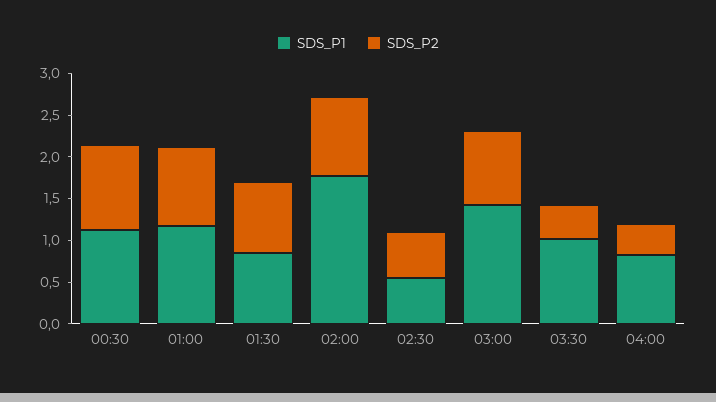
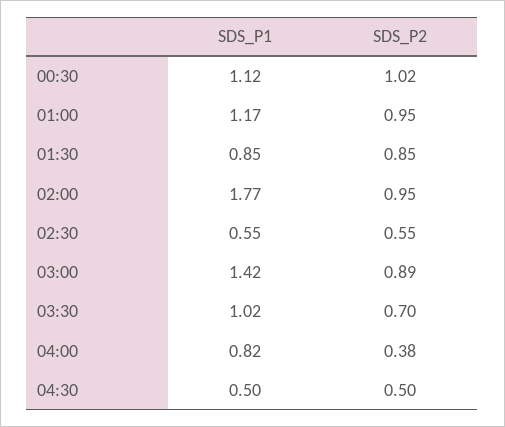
SDS_P2, 03:30: 0.4 -> 0.7
SDS_P1, 04:30: none -> 0.5
SDS_P2, 04:30: none -> 0.5

